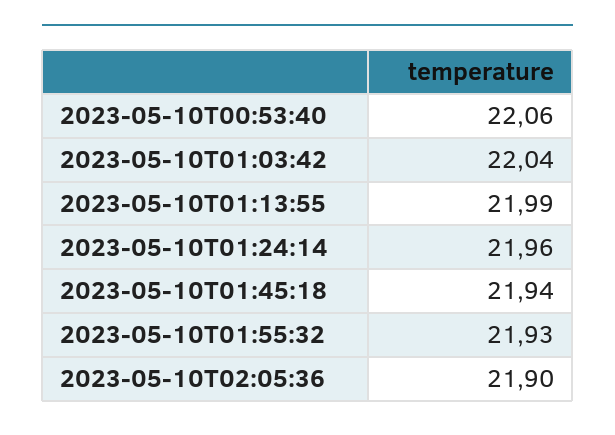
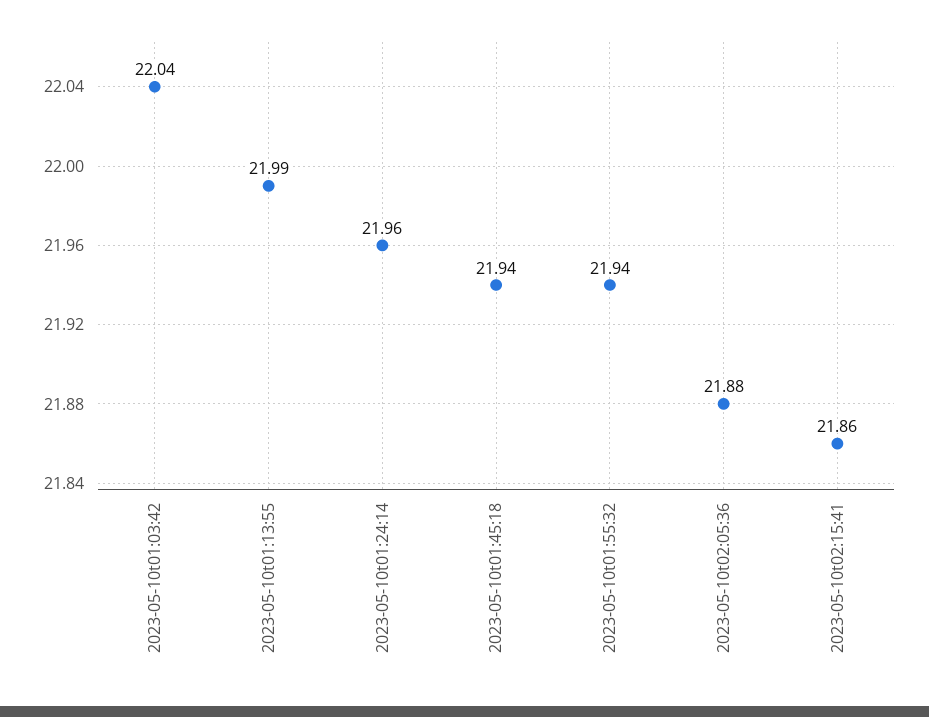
2023-05-10T00:53:40: 22.06 -> none
2023-05-10T01:55:32: 21.93 -> 21.94
2023-05-10T02:05:36: 21.9 -> 21.88
2023-05-10t02:15:41: none -> 21.86

